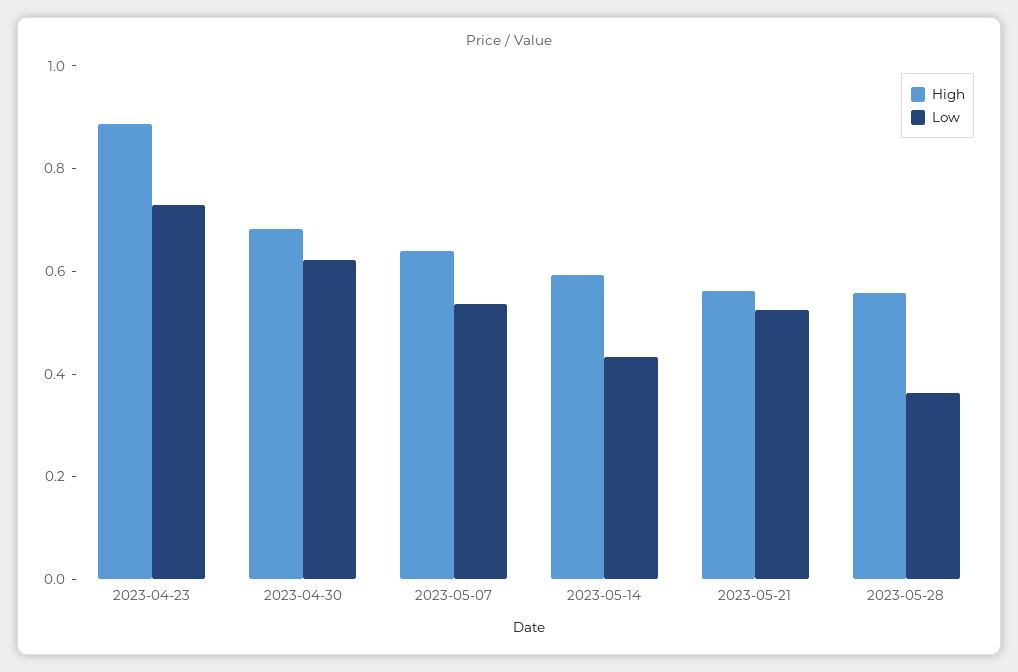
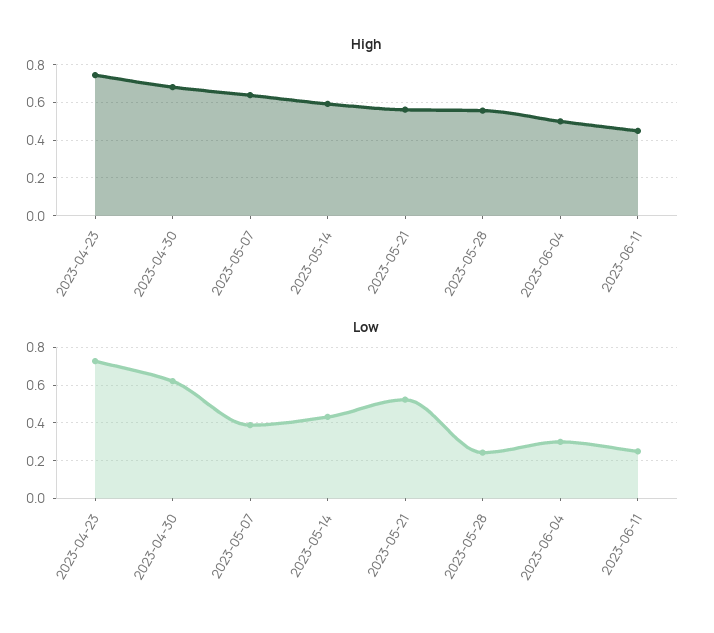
High, 2023-04-23: 0.9 -> 0.75
Low, 2023-05-07: 0.55 -> 0.4
Low, 2023-05-28: 0.35 -> 0.25
High, 2023-06-04: none -> 0.5
High, 2023-06-11: none -> 0.45
Low, 2023-06-04: none -> 0.3
Low, 2023-06-11: none -> 0.25

